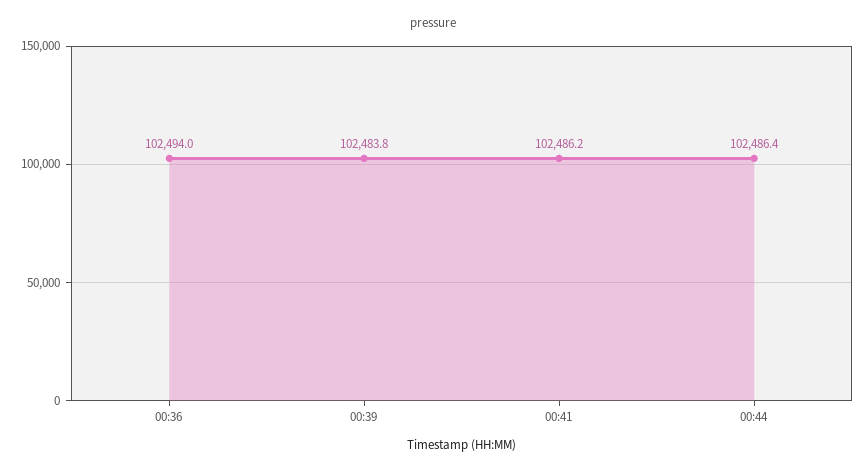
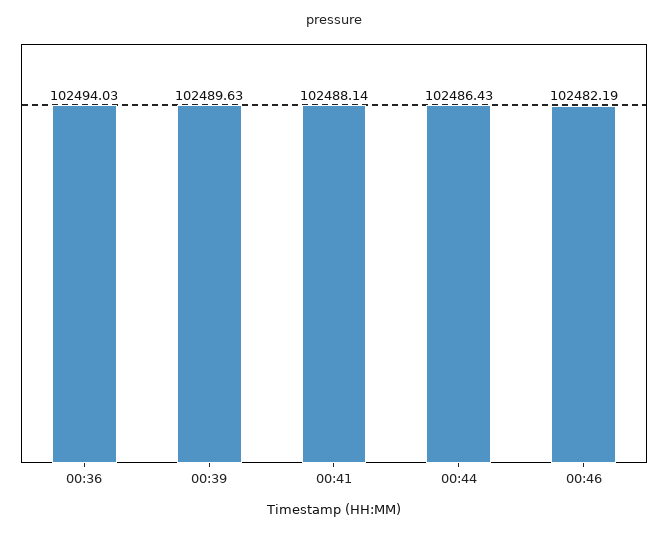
00:39: 102483.8 -> 102489.63
00:41: 102486.2 -> 102488.14
00:46: none -> 102482.19

